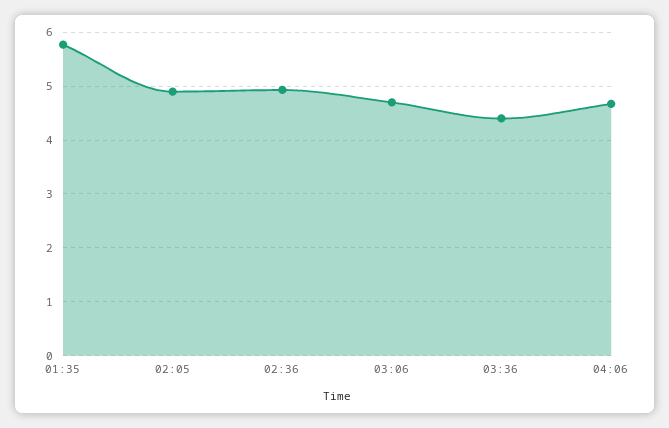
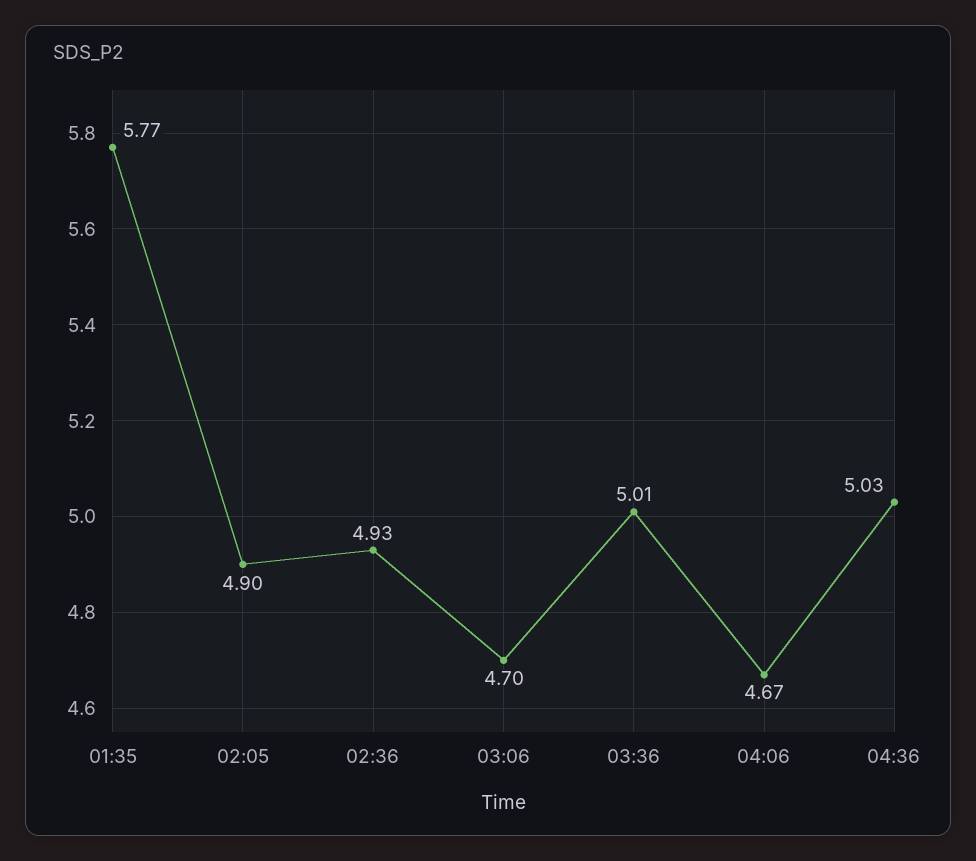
03:36: 4.4 -> 5.01
04:36: none -> 5.03

